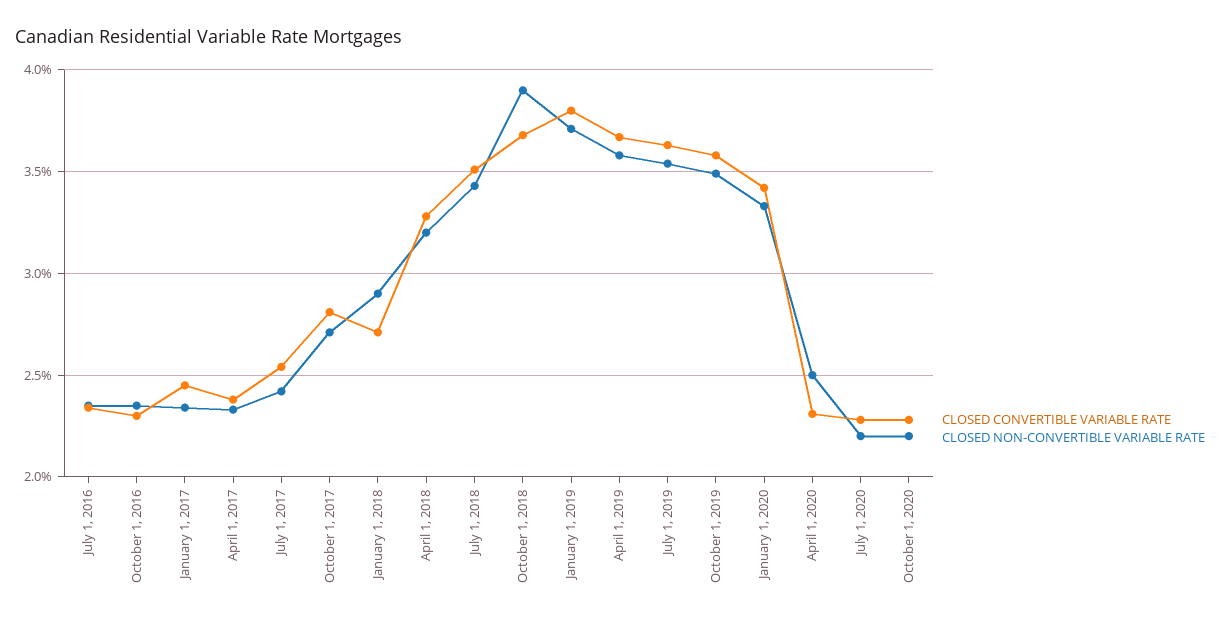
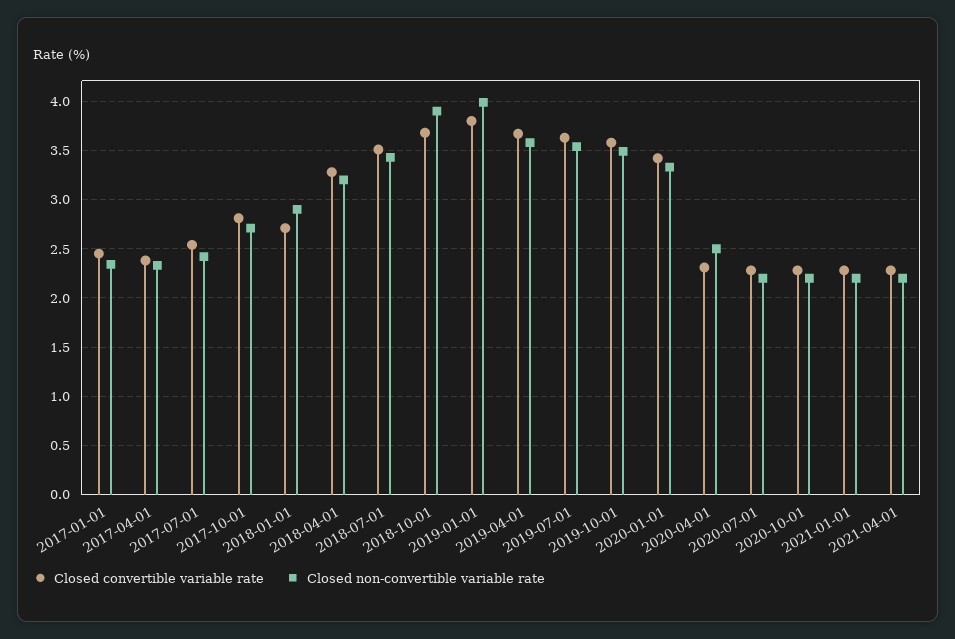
CLOSED CONVERTIBLE VARIABLE RATE, July 1, 2016: 2.35 -> none
CLOSED NON-CONVERTIBLE VARIABLE RATE, July 1, 2016: 2.35 -> none
CLOSED CONVERTIBLE VARIABLE RATE, October 1, 2016: 2.3 -> none
CLOSED NON-CONVERTIBLE VARIABLE RATE, October 1, 2016: 2.35 -> none
CLOSED NON-CONVERTIBLE VARIABLE RATE, January 1, 2019: 3.7 -> 4
CLOSED CONVERTIBLE VARIABLE RATE, 2021-01-01: none -> 2.3
CLOSED NON-CONVERTIBLE VARIABLE RATE, 2021-01-01: none -> 2.2
CLOSED CONVERTIBLE VARIABLE RATE, 2021-04-01: none -> 2.3
CLOSED NON-CONVERTIBLE VARIABLE RATE, 2021-04-01: none -> 2.2

